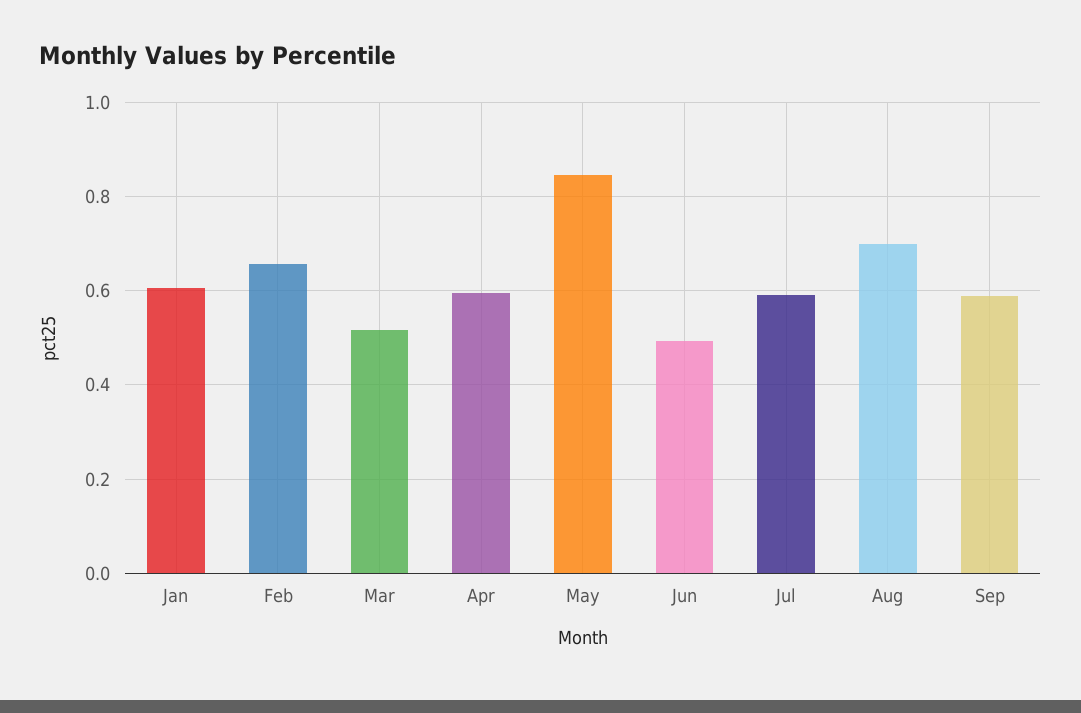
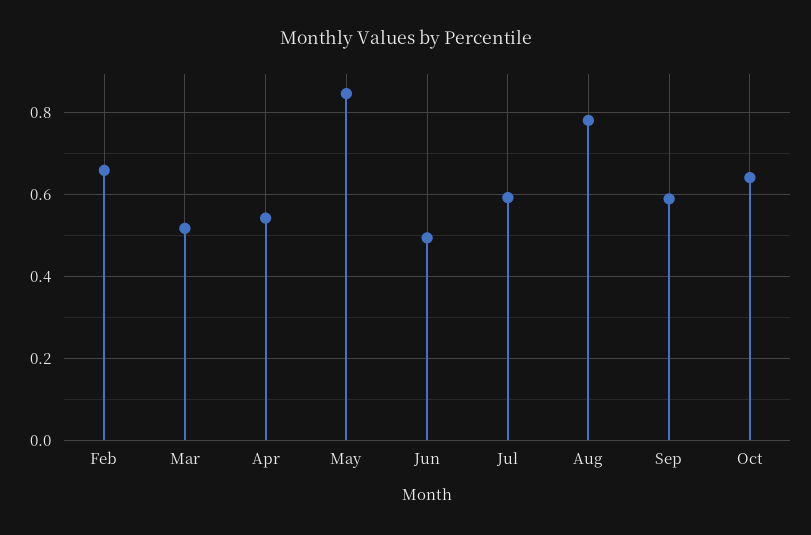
Jan: 0.6 -> none
Apr: 0.6 -> 0.54
Aug: 0.7 -> 0.78
Oct: none -> 0.64

